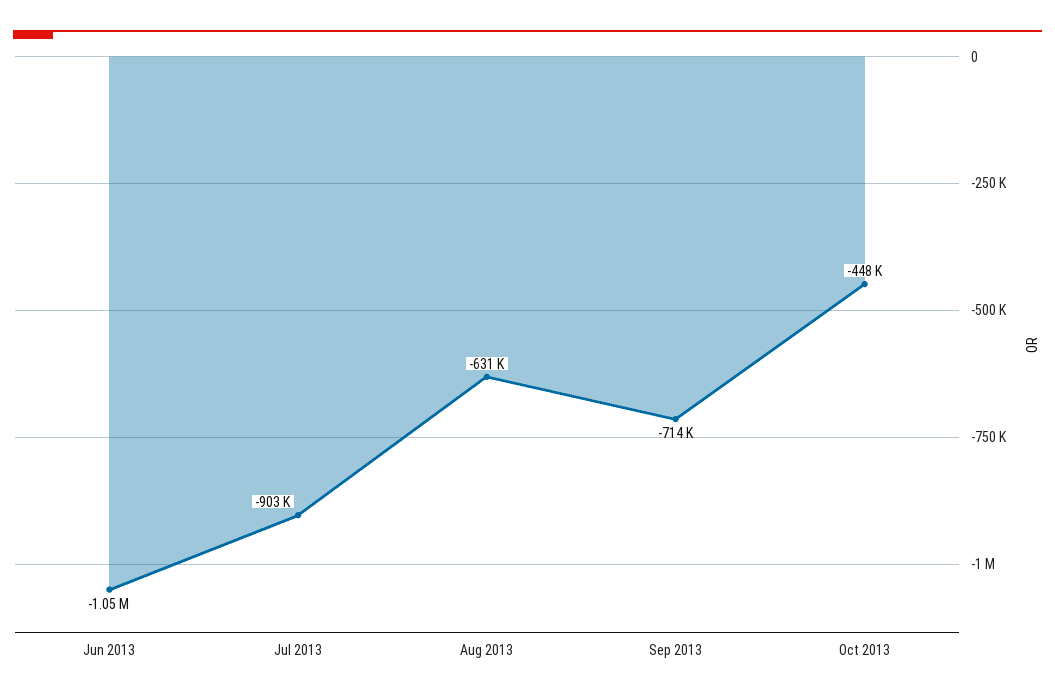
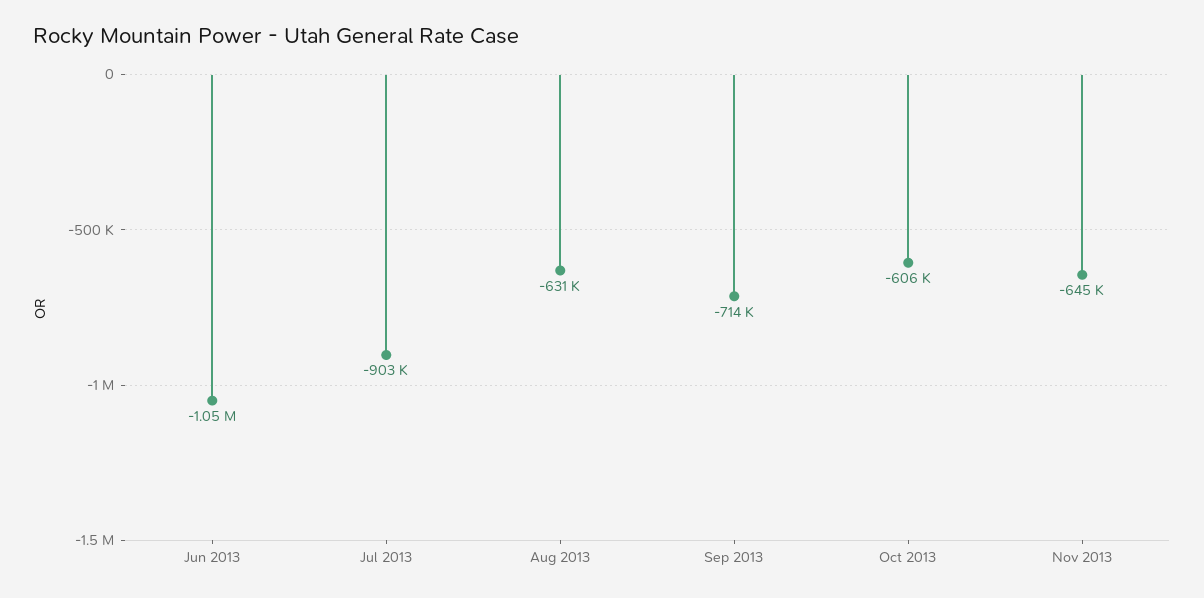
Oct 2013: -448000 -> -606000
Nov 2013: none -> -645000

